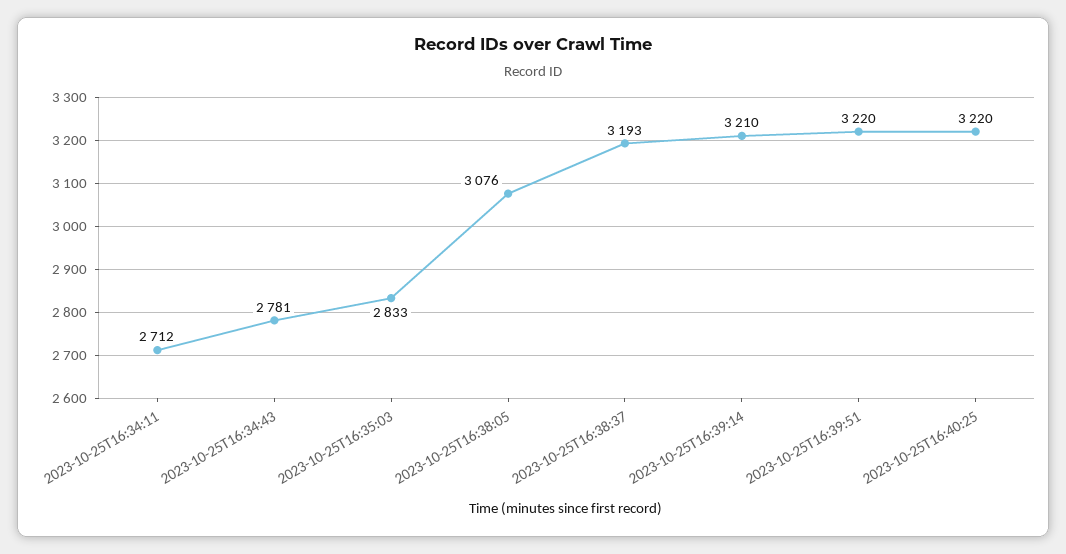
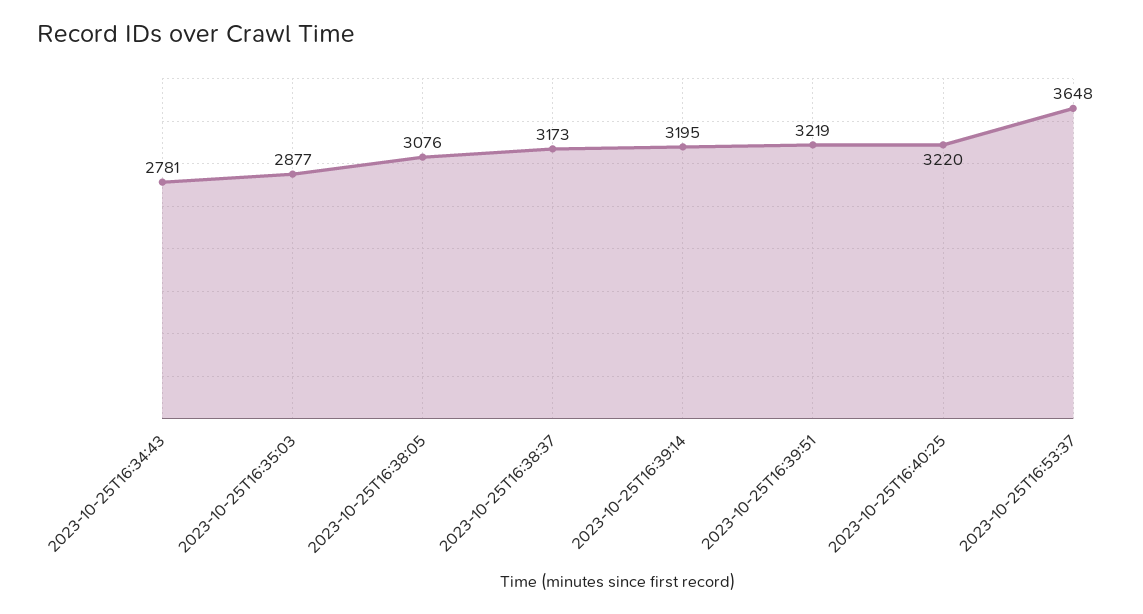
2023-10-25T16:34:11: 2712 -> none
2023-10-25T16:35:03: 2833 -> 2877
2023-10-25T16:38:37: 3193 -> 3173
2023-10-25T16:39:14: 3210 -> 3195
2023-10-25T16:39:51: 3220 -> 3219
2023-10-25T16:53:37: none -> 3648

